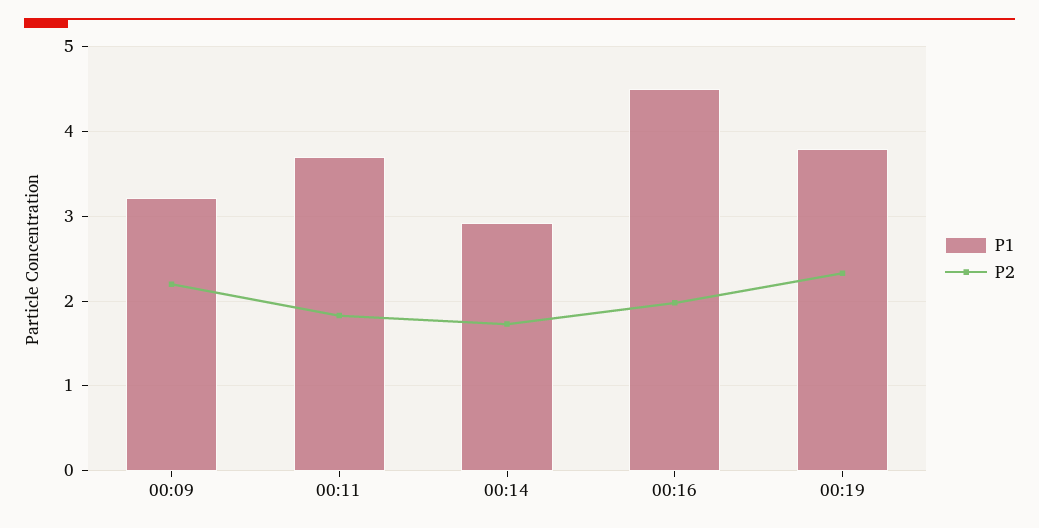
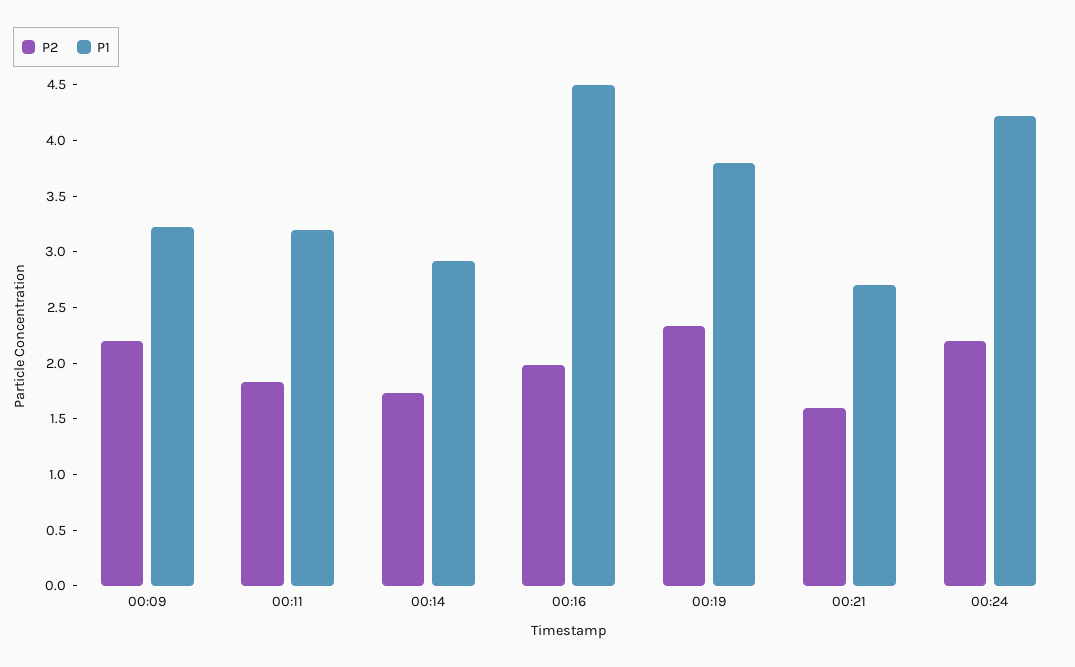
P1, 00:11: 3.7 -> 3.2
P2, 00:21: none -> 1.6
P1, 00:21: none -> 2.7
P2, 00:24: none -> 2.2
P1, 00:24: none -> 4.2

